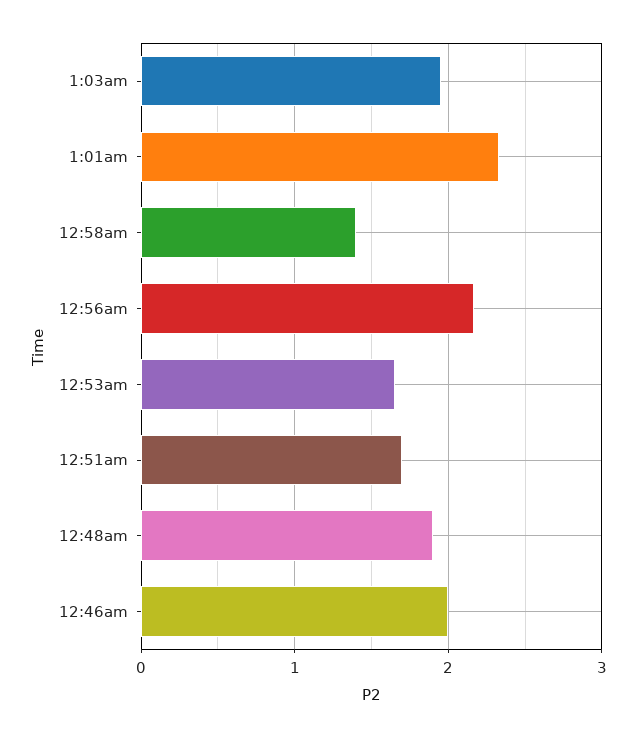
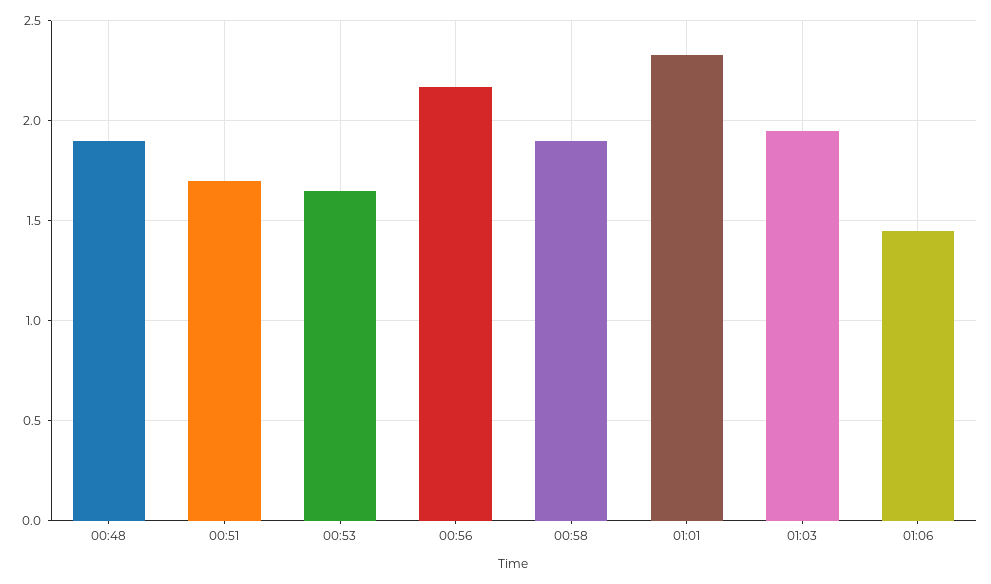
12:58am: 1.4 -> 1.9
12:46am: 2 -> none
01:06: none -> 1.45

